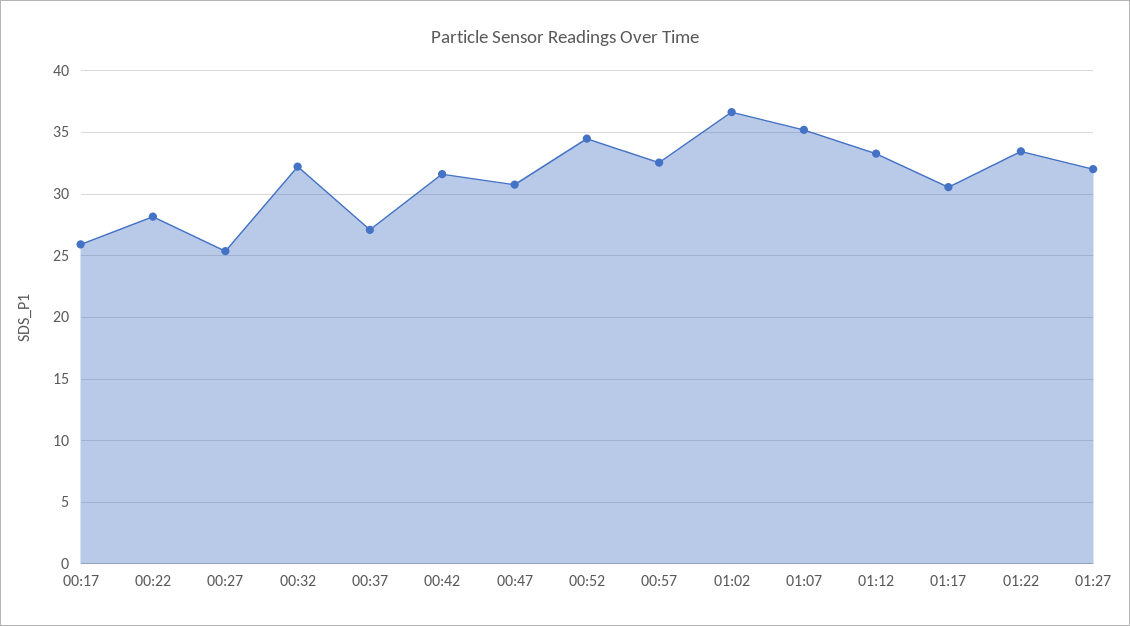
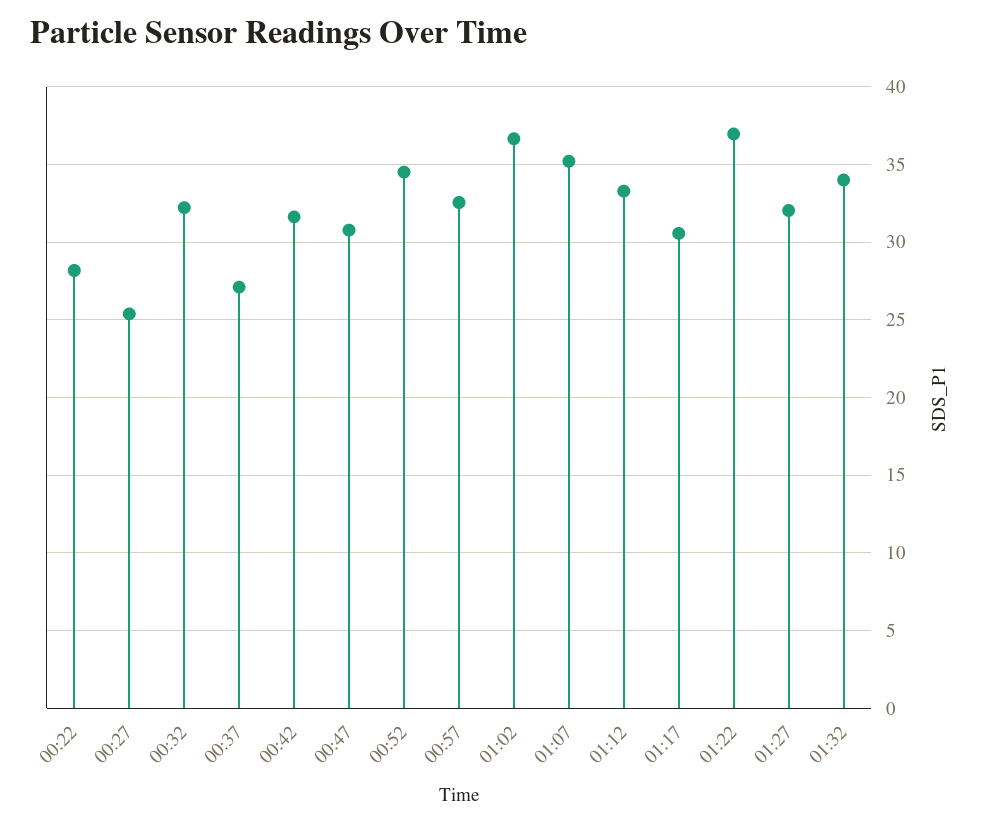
00:17: 26 -> none
01:22: 33.5 -> 37
01:32: none -> 34

